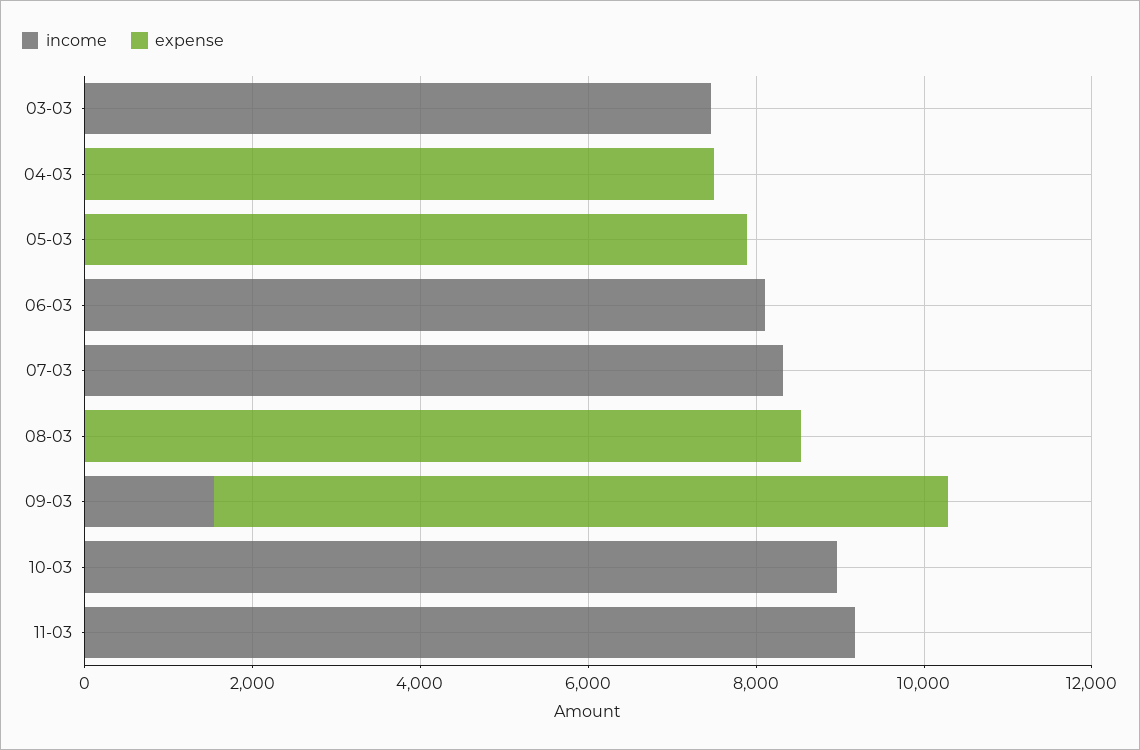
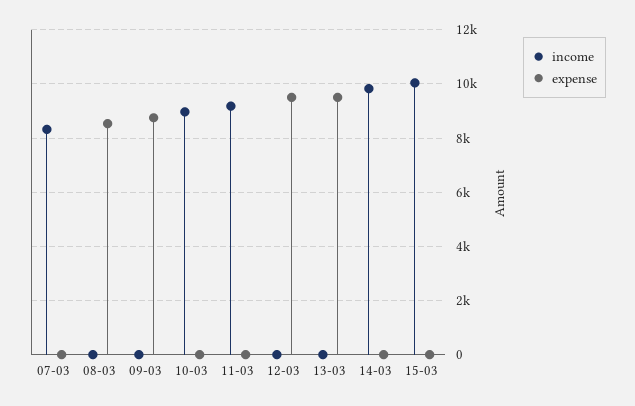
income, 03-03: 7500 -> none
expense, 03-03: 0 -> none
income, 04-03: 0 -> none
expense, 04-03: 7500 -> none
income, 05-03: 0 -> none
expense, 05-03: 8000 -> none
income, 06-03: 8000 -> none
expense, 06-03: 0 -> none
income, 09-03: 1500 -> 0
income, 12-03: none -> 0
expense, 12-03: none -> 9500
income, 13-03: none -> 0
expense, 13-03: none -> 9500
income, 14-03: none -> 9750
expense, 14-03: none -> 0
income, 15-03: none -> 10000
expense, 15-03: none -> 0

